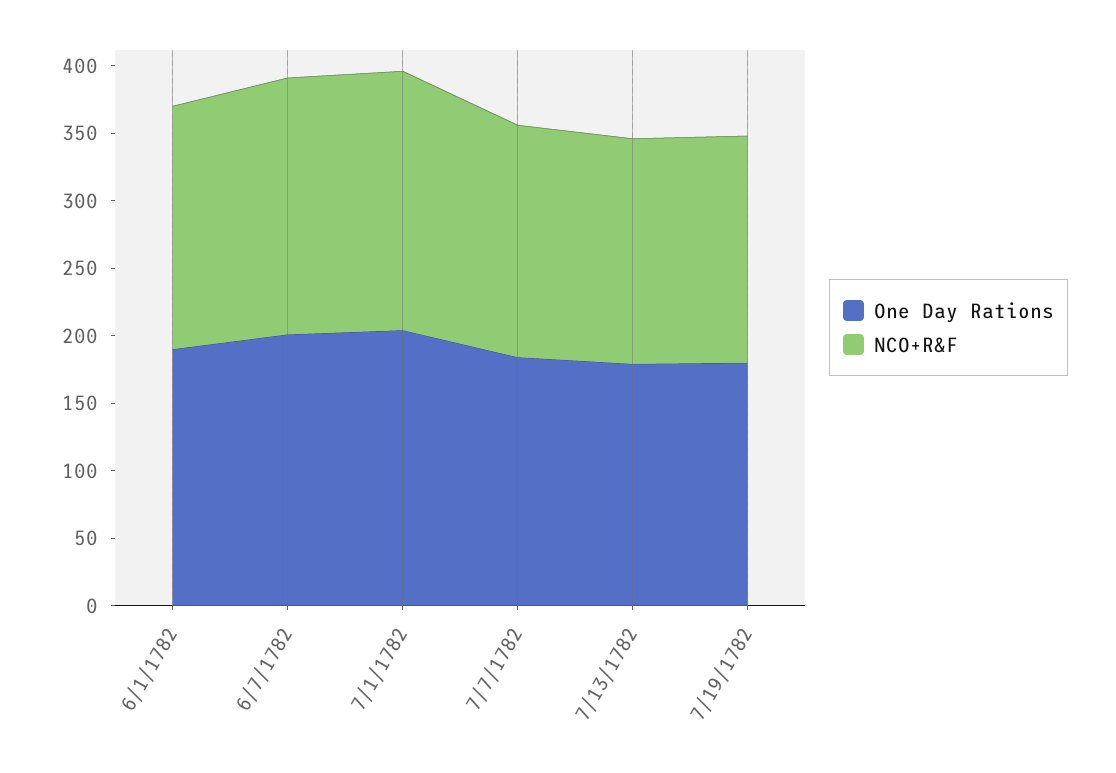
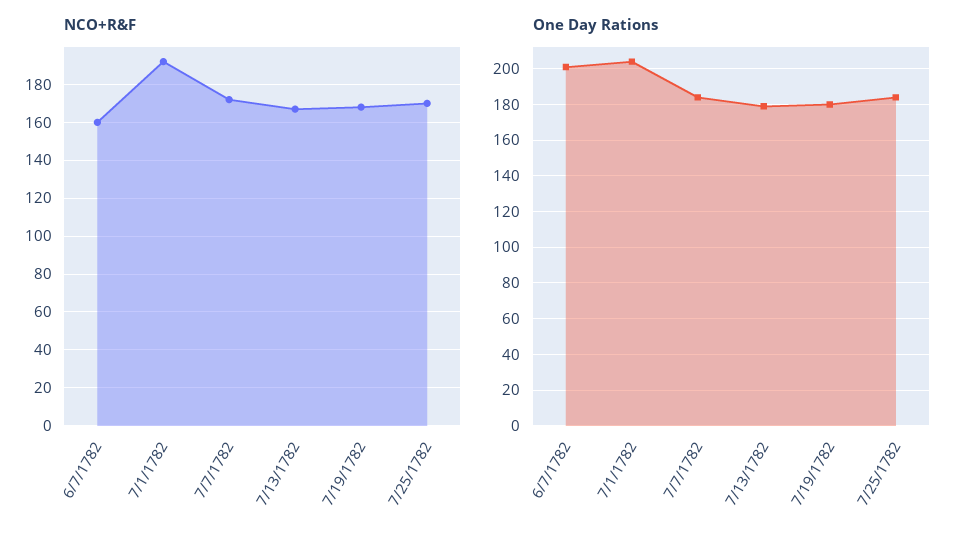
One Day Rations, 6/1/1782: 190 -> none
NCO+R&F, 6/1/1782: 180 -> none
NCO+R&F, 6/7/1782: 190 -> 160
NCO+R&F, 7/25/1782: none -> 170
One Day Rations, 7/25/1782: none -> 185

